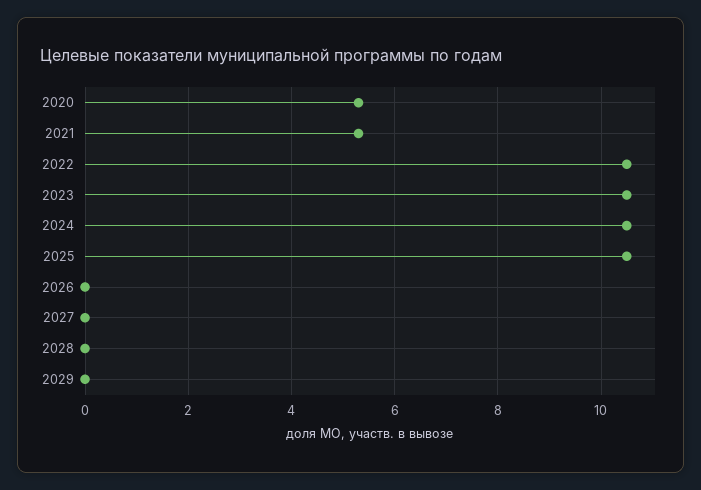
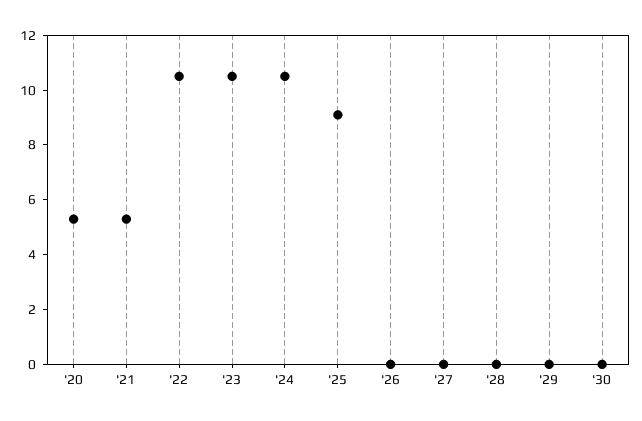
2025: 10.5 -> 9
'30: none -> 0

